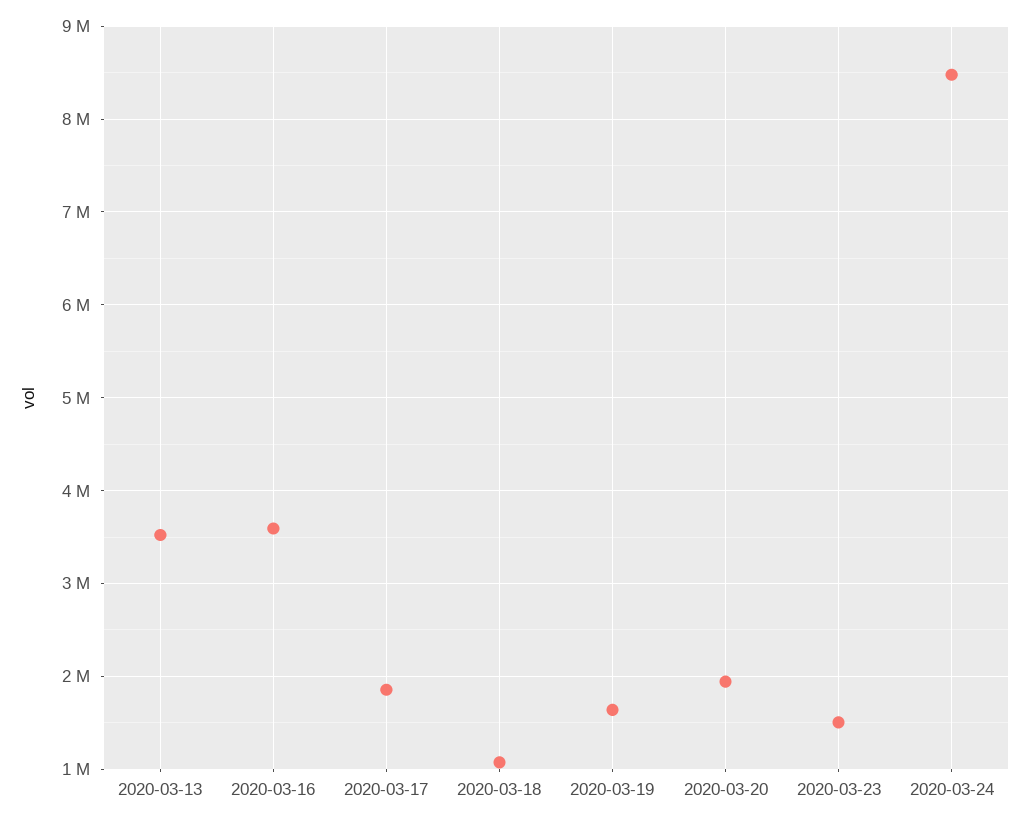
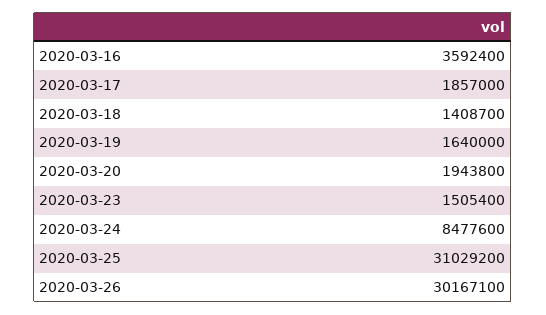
2020-03-13: 3500000 -> none
2020-03-18: 1100000 -> 1408700
2020-03-25: none -> 31029200
2020-03-26: none -> 30167100

